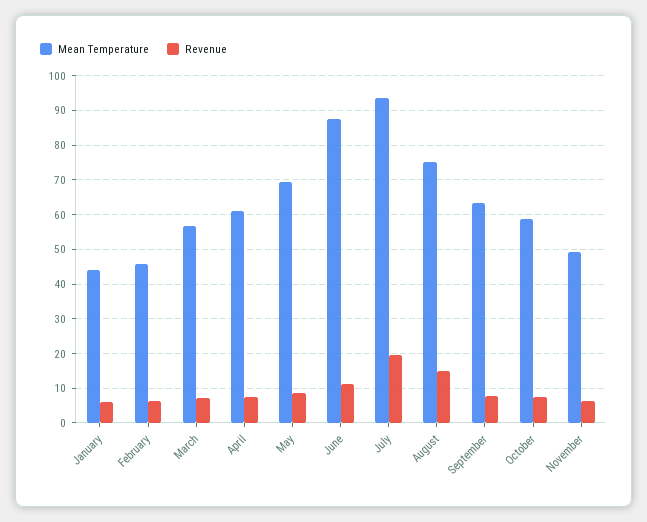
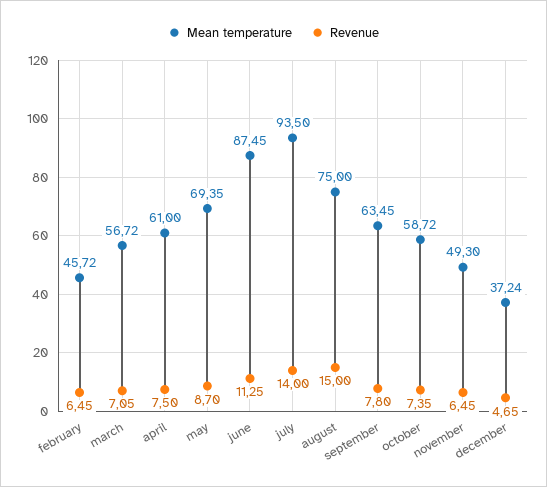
Mean Temperature, January: 44 -> none
Revenue, January: 6 -> none
Revenue, July: 20 -> 14
Mean Temperature, december: none -> 37.24
Revenue, december: none -> 4.65

